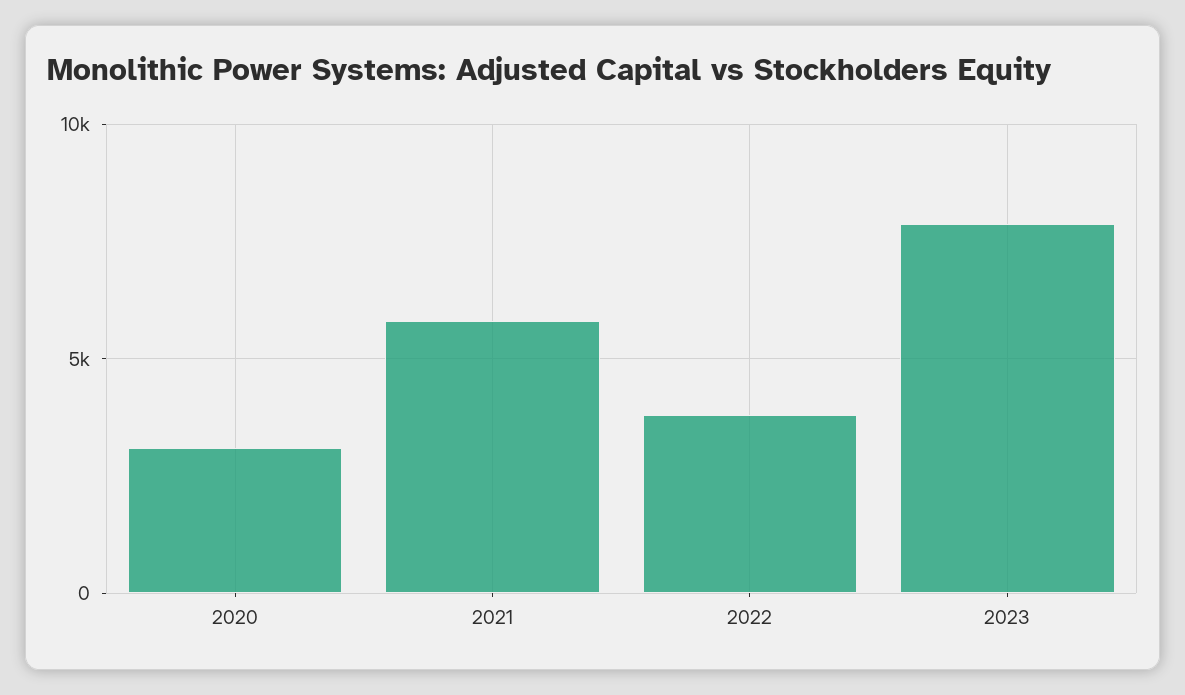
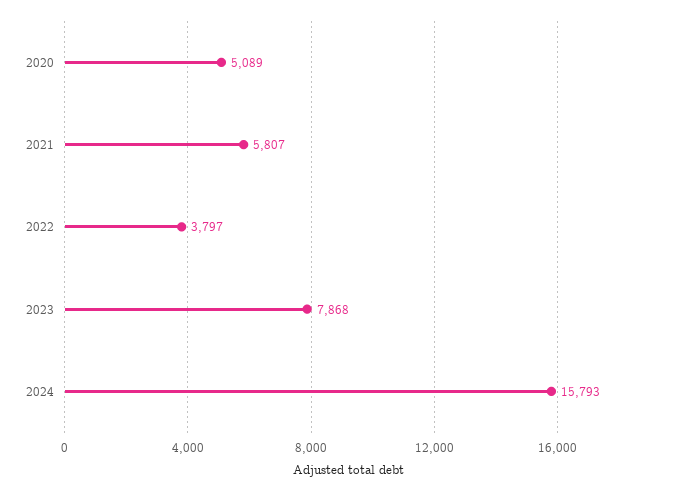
2020: 3000 -> 5089
2024: none -> 15793

